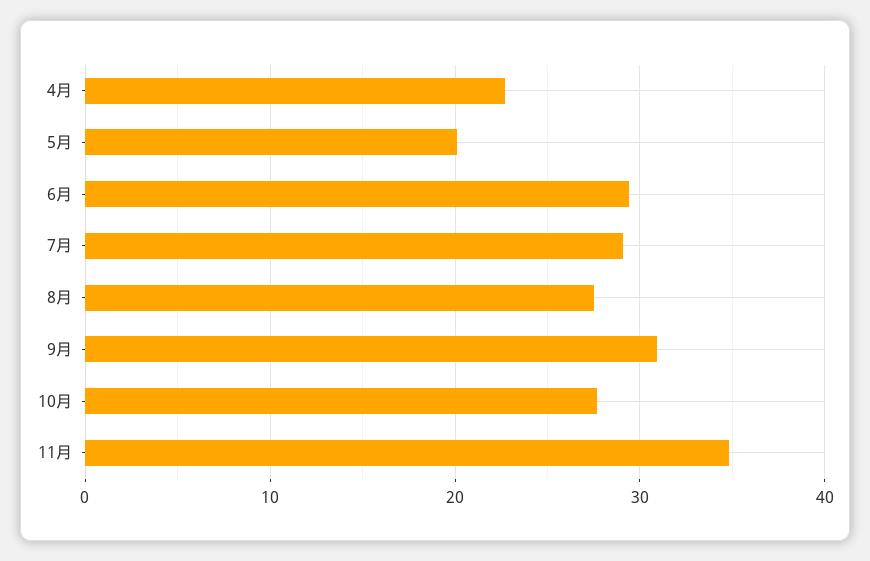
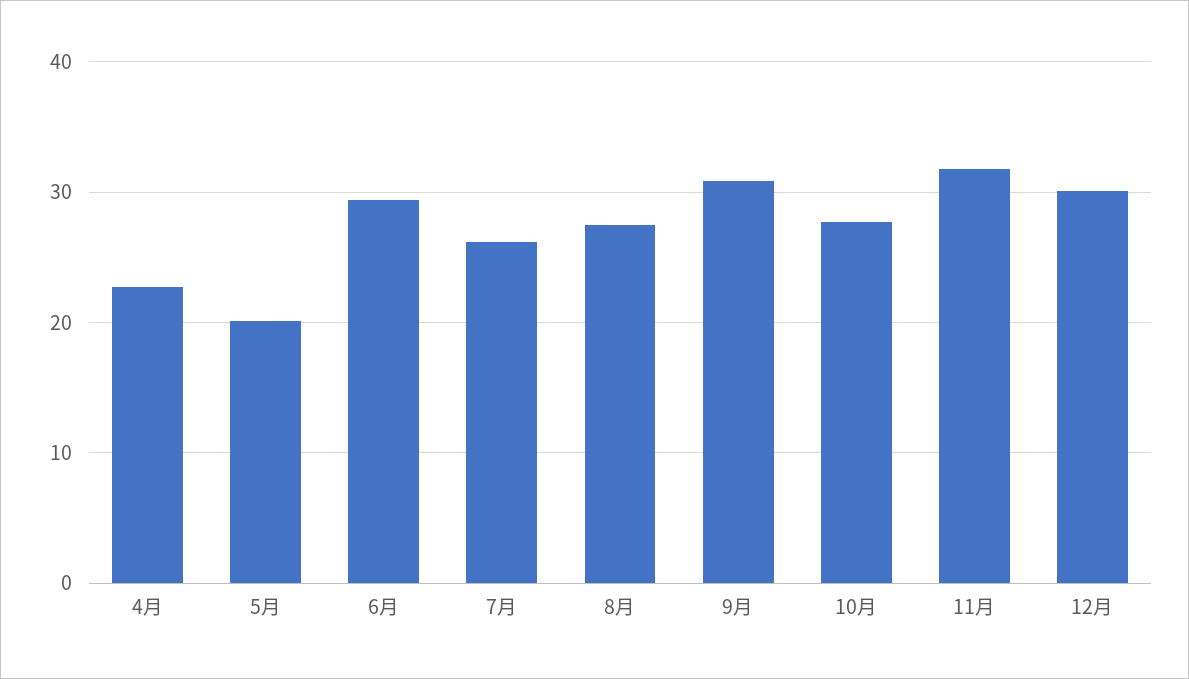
7月: 29 -> 26
11月: 35 -> 32
12月: none -> 30

